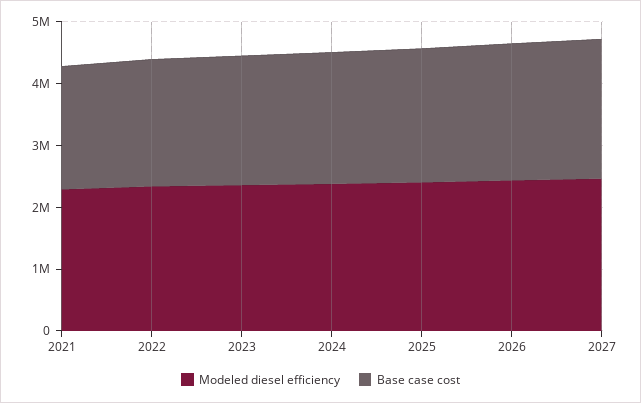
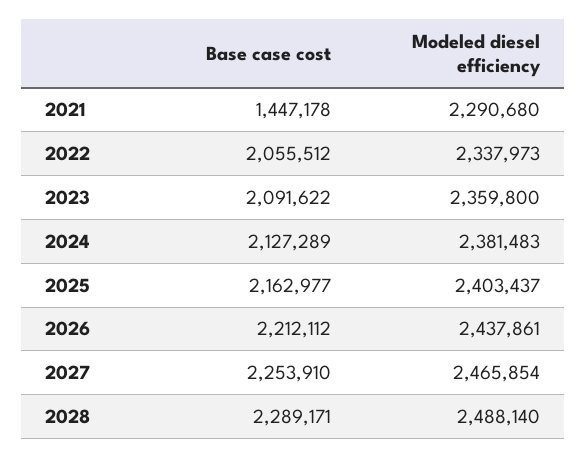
Base case cost, 2021: 2000000 -> 1447178
Base case cost, 2028: none -> 2289171
Modeled diesel efficiency, 2028: none -> 2488140

